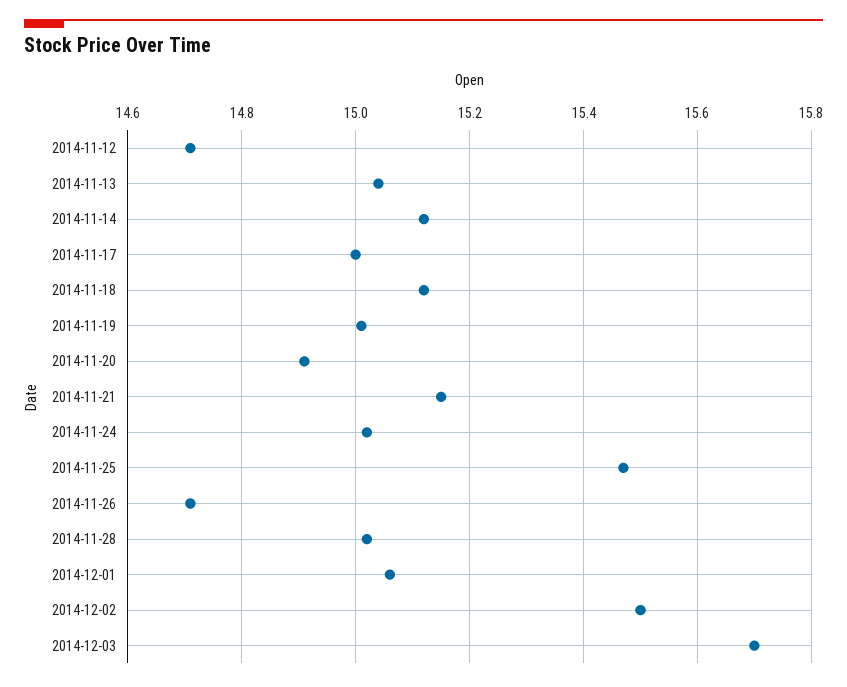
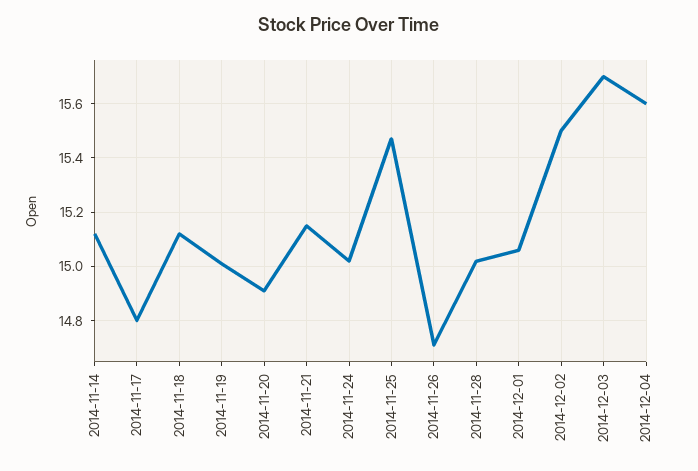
2014-11-12: 14.7 -> none
2014-11-13: 15.05 -> none
2014-11-17: 15 -> 14.8
2014-12-04: none -> 15.6

